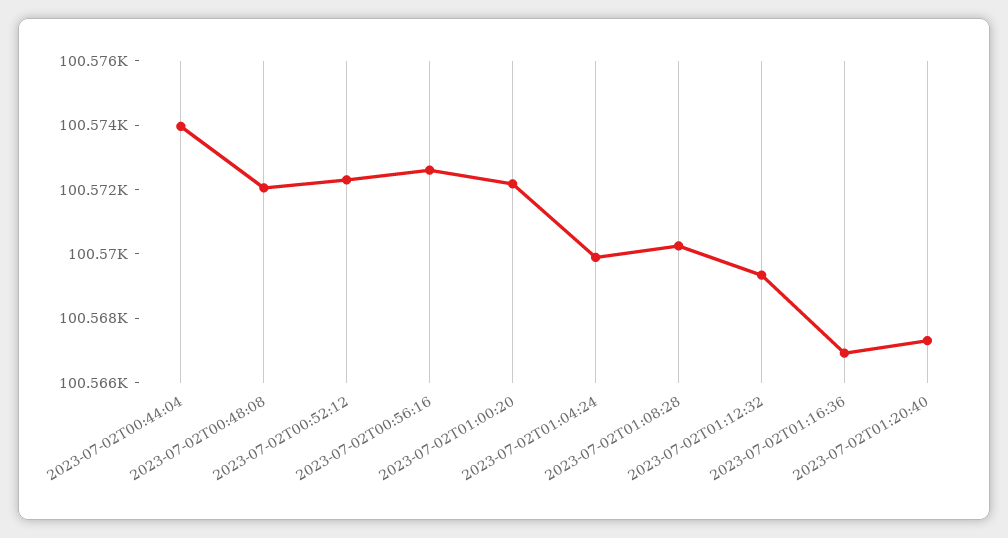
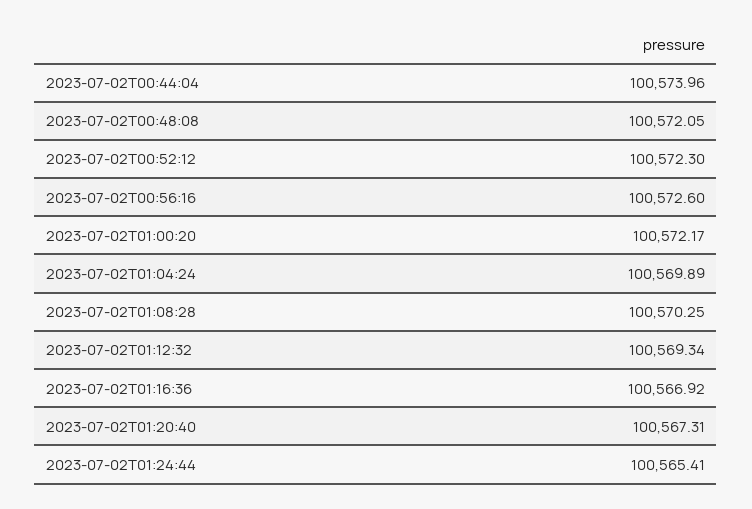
2023-07-02T01:24:44: none -> 100565.41

